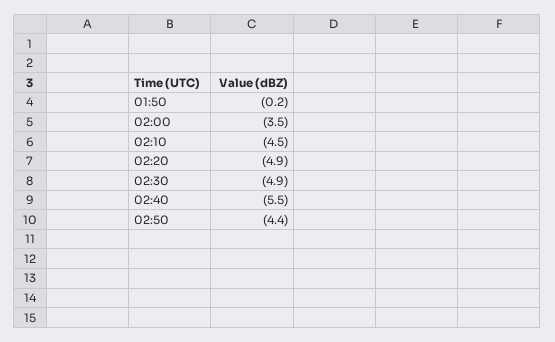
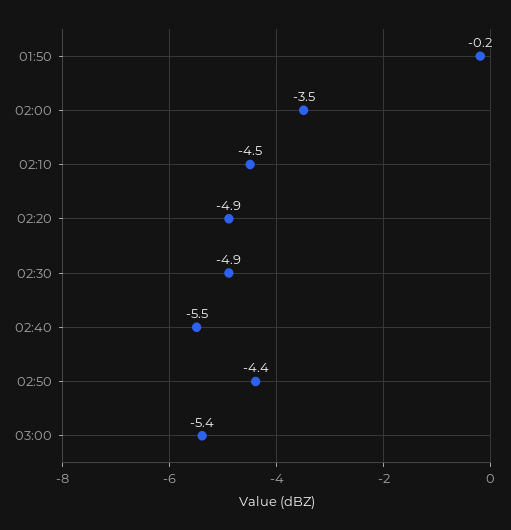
03:00: none -> -5.4

